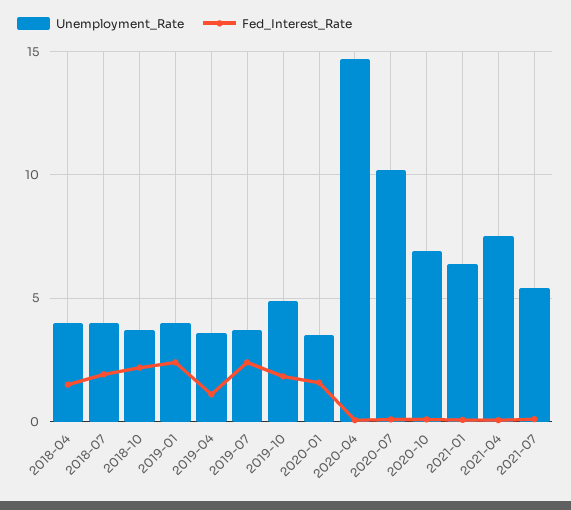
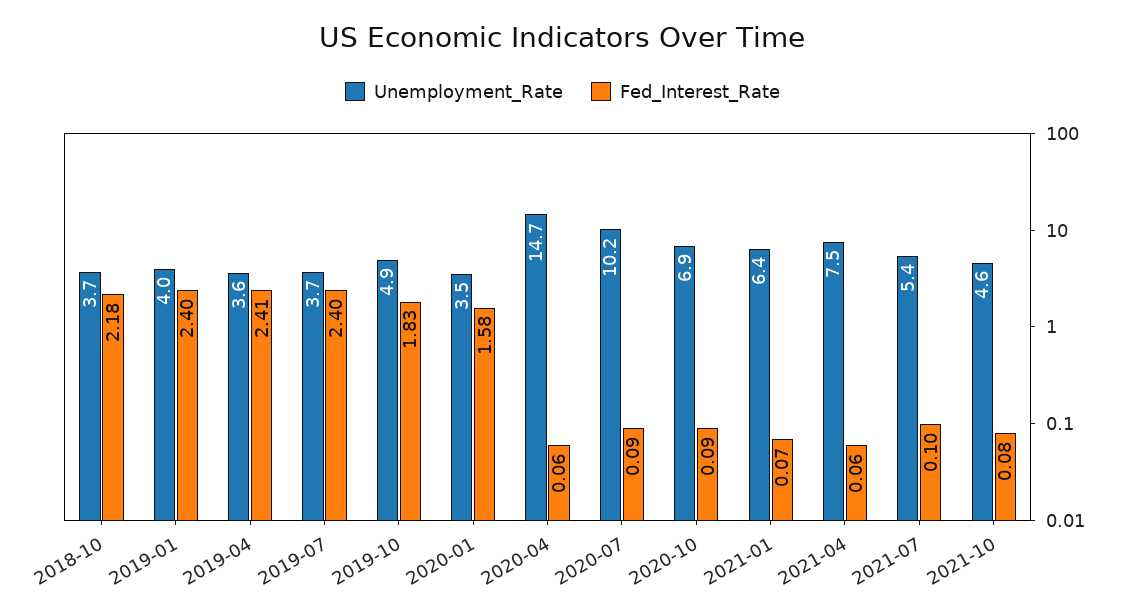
Unemployment_Rate, 2018-04: 4 -> none
Fed_Interest_Rate, 2018-04: 1.5 -> none
Unemployment_Rate, 2018-07: 4 -> none
Fed_Interest_Rate, 2018-07: 2 -> none
Fed_Interest_Rate, 2019-04: 1 -> 2.41
Unemployment_Rate, 2021-10: none -> 4.6
Fed_Interest_Rate, 2021-10: none -> 0.08

